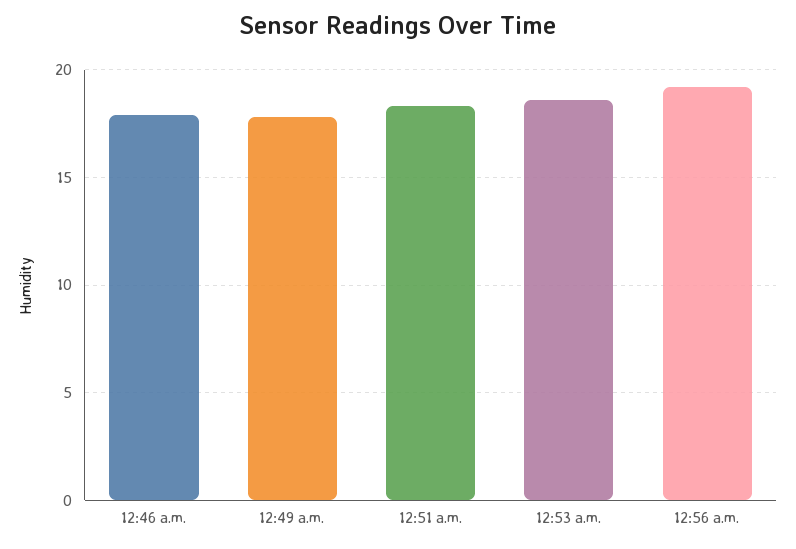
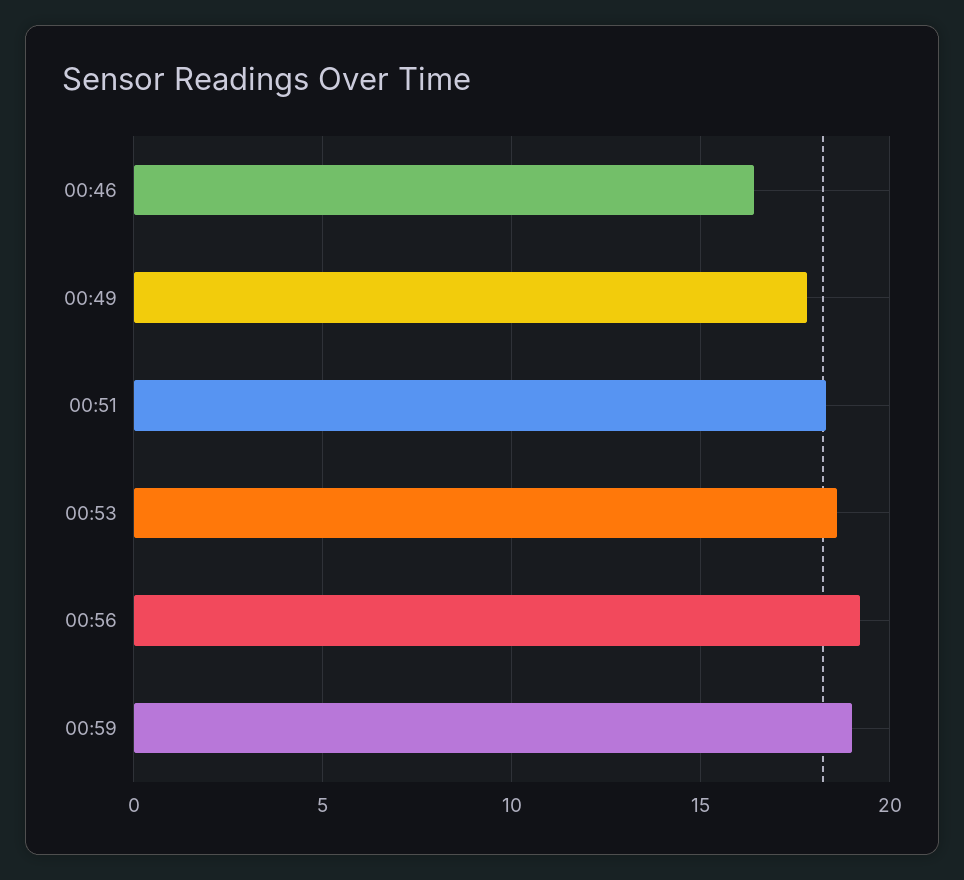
12:46 a.m.: 18 -> 16.5
00:59: none -> 19

